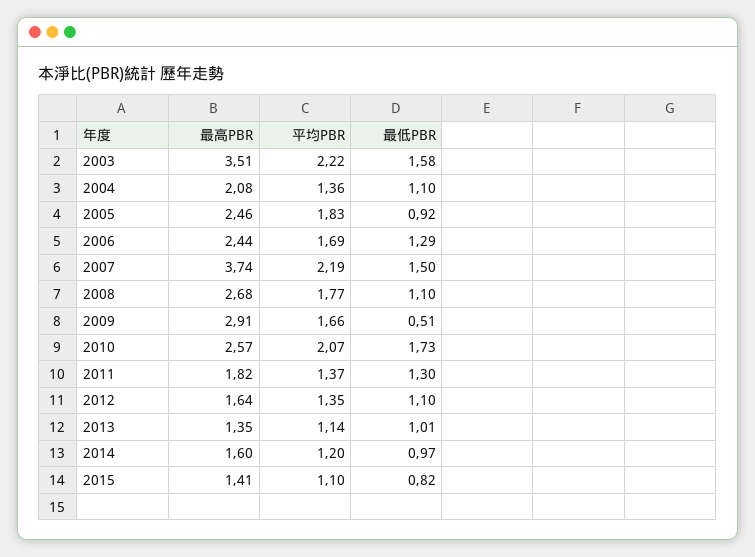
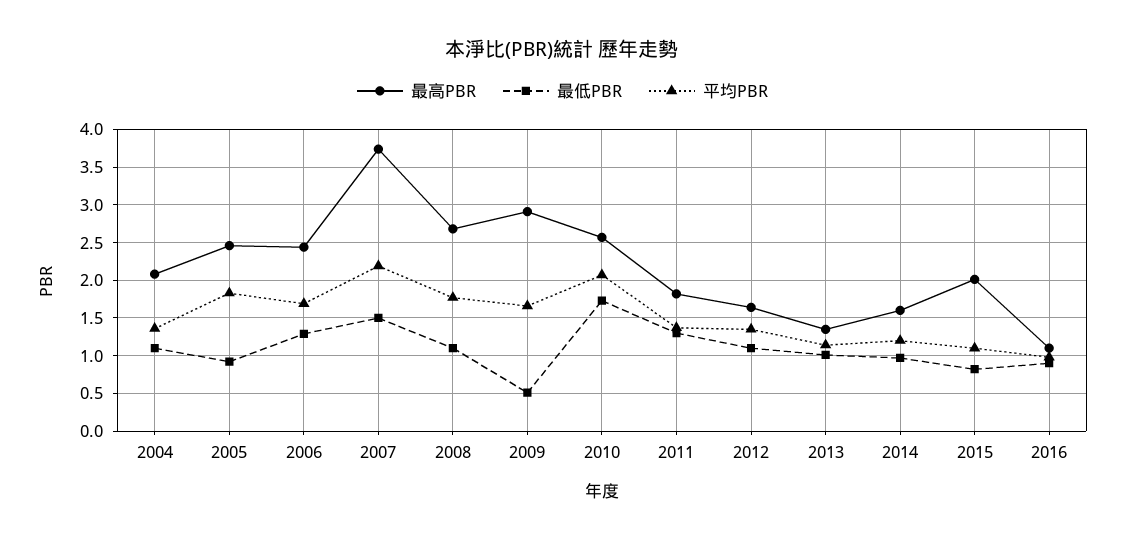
最高PBR, 2003: 3.51 -> none
平均PBR, 2003: 2.22 -> none
最低PBR, 2003: 1.58 -> none
最高PBR, 2015: 1.41 -> 2
最高PBR, 2016: none -> 1.1
最低PBR, 2016: none -> 0.9
平均PBR, 2016: none -> 1

